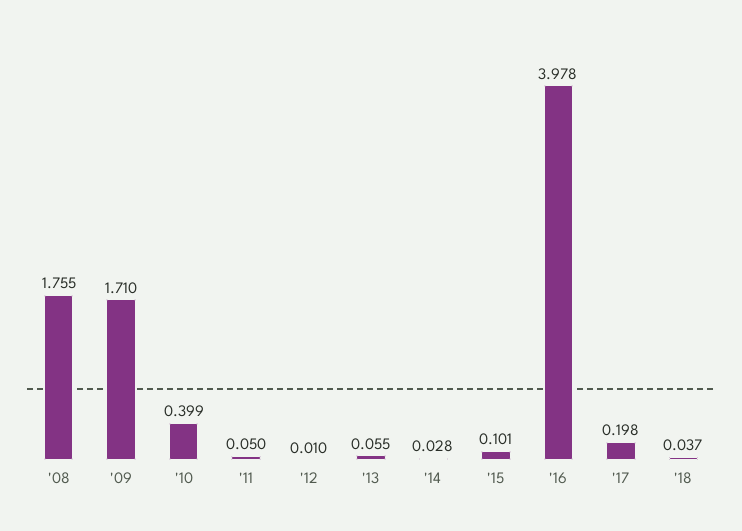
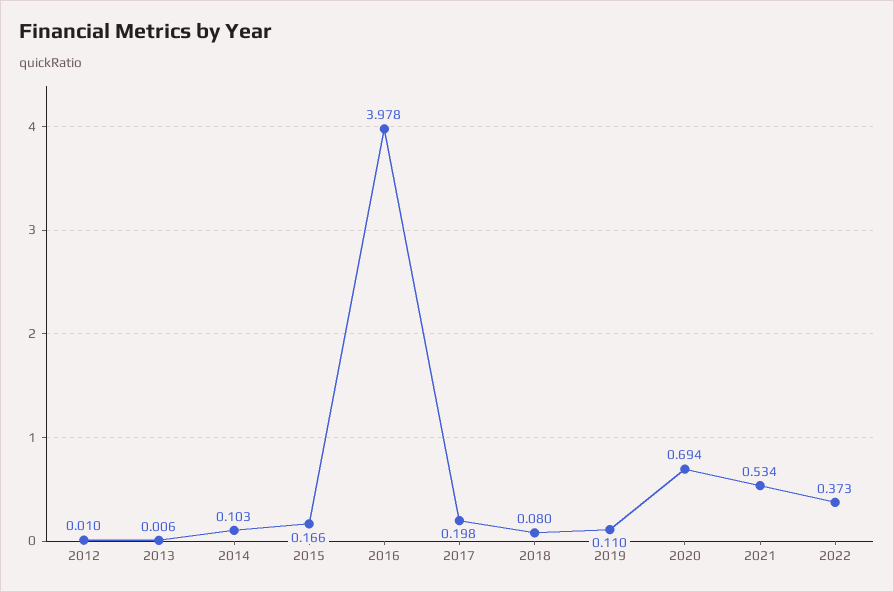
'08: 1.755 -> none
'09: 1.71 -> none
'10: 0.399 -> none
'11: 0.05 -> none
'13: 0.055 -> 0.006
'14: 0.028 -> 0.103
'15: 0.101 -> 0.166
'18: 0.037 -> 0.08
2019: none -> 0.11
2020: none -> 0.694
2021: none -> 0.534
2022: none -> 0.373

